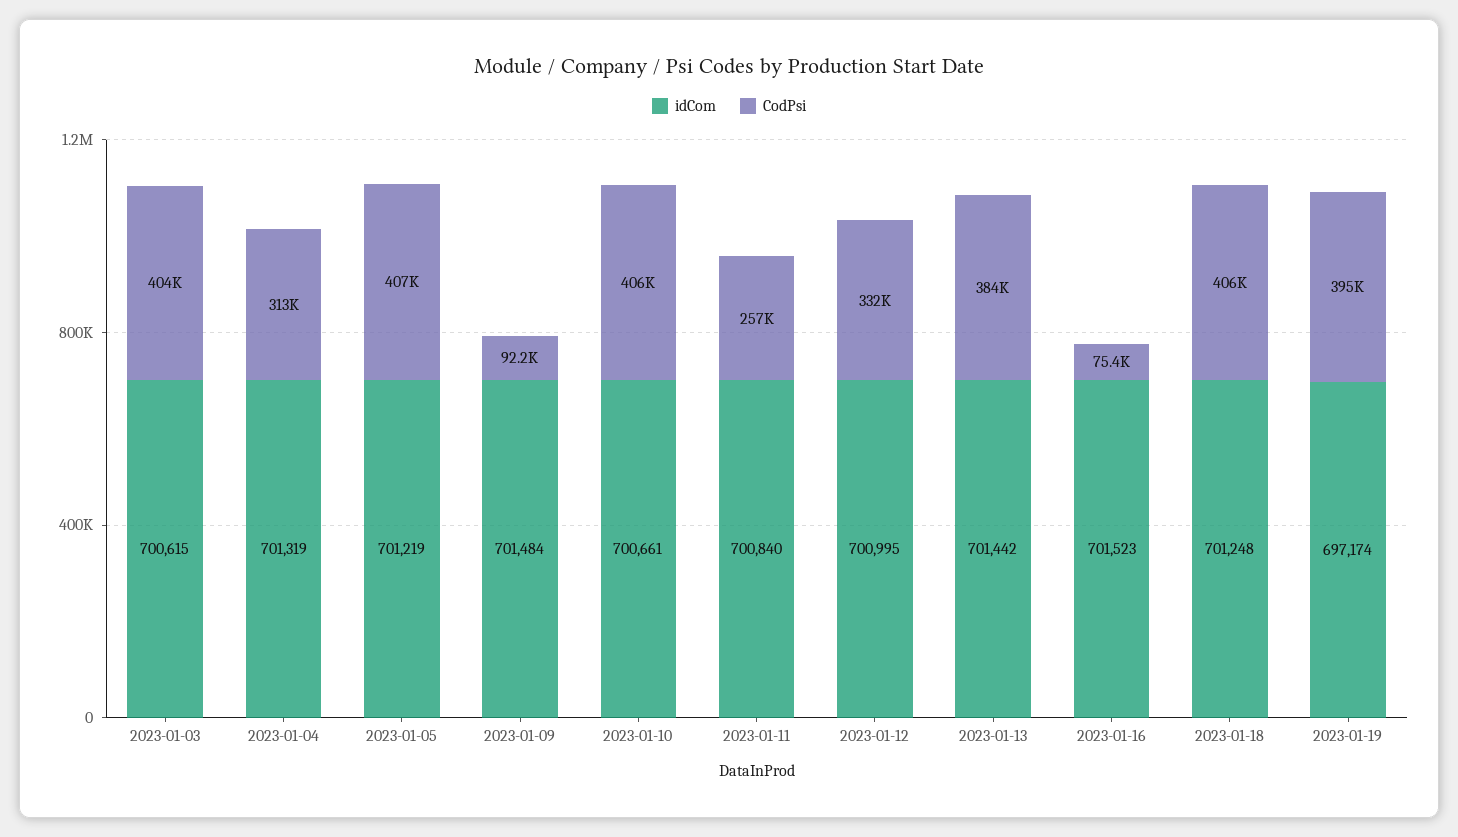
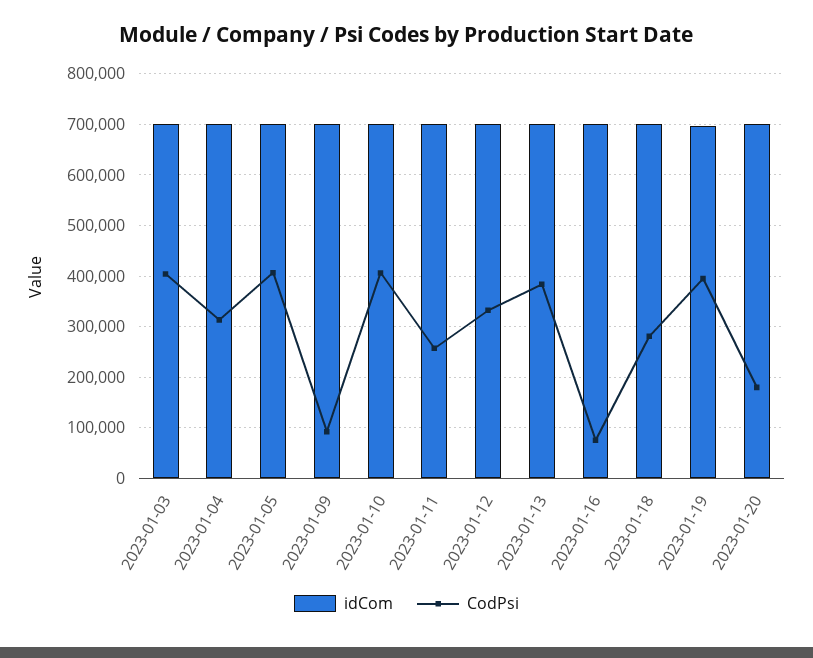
CodPsi, 2023-01-18: 406000 -> 280000
idCom, 2023-01-20: none -> 700000
CodPsi, 2023-01-20: none -> 180000

